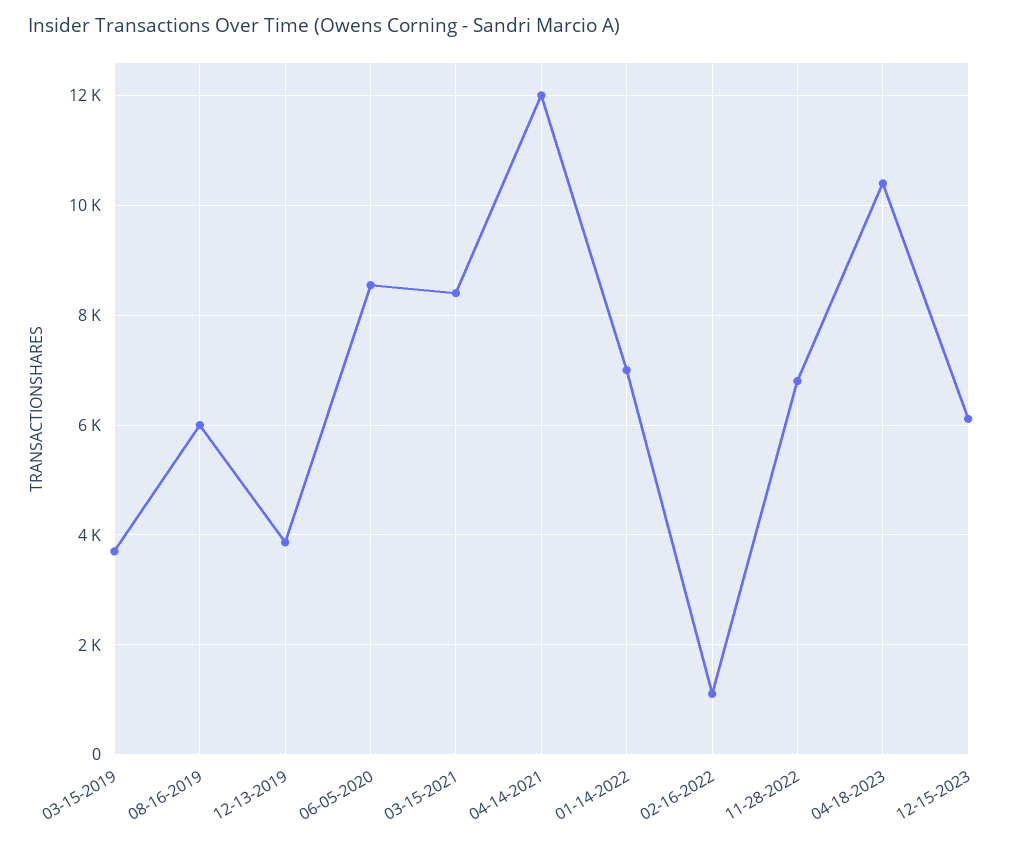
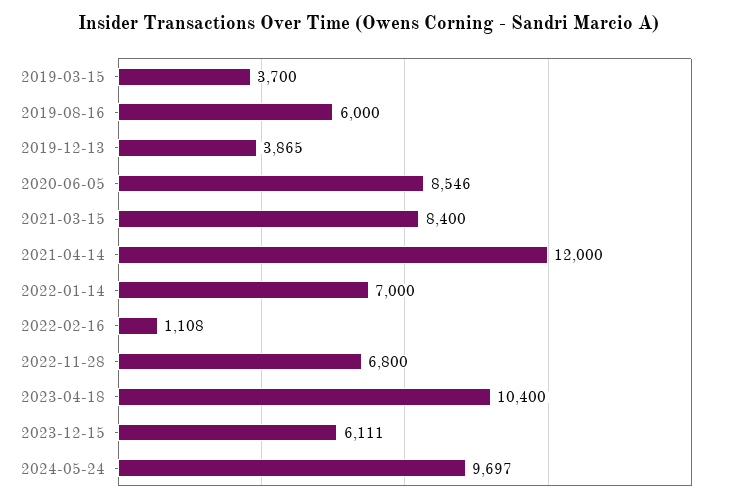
2024-05-24: none -> 9697

